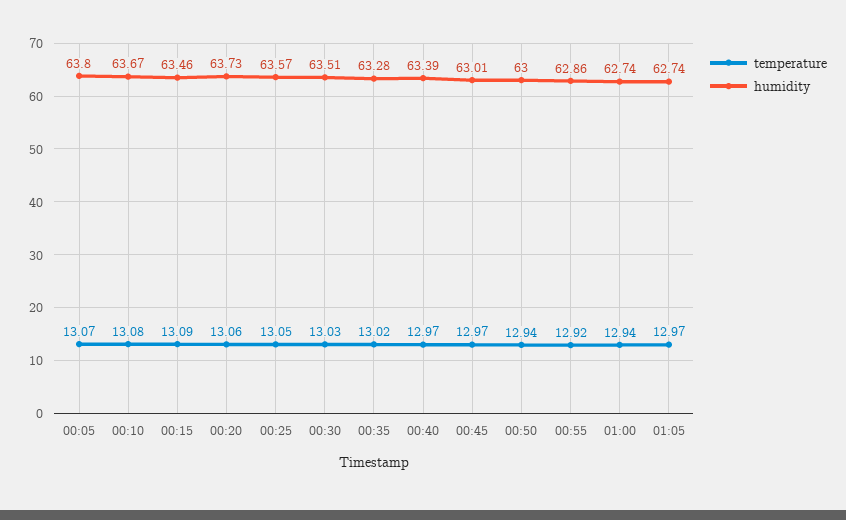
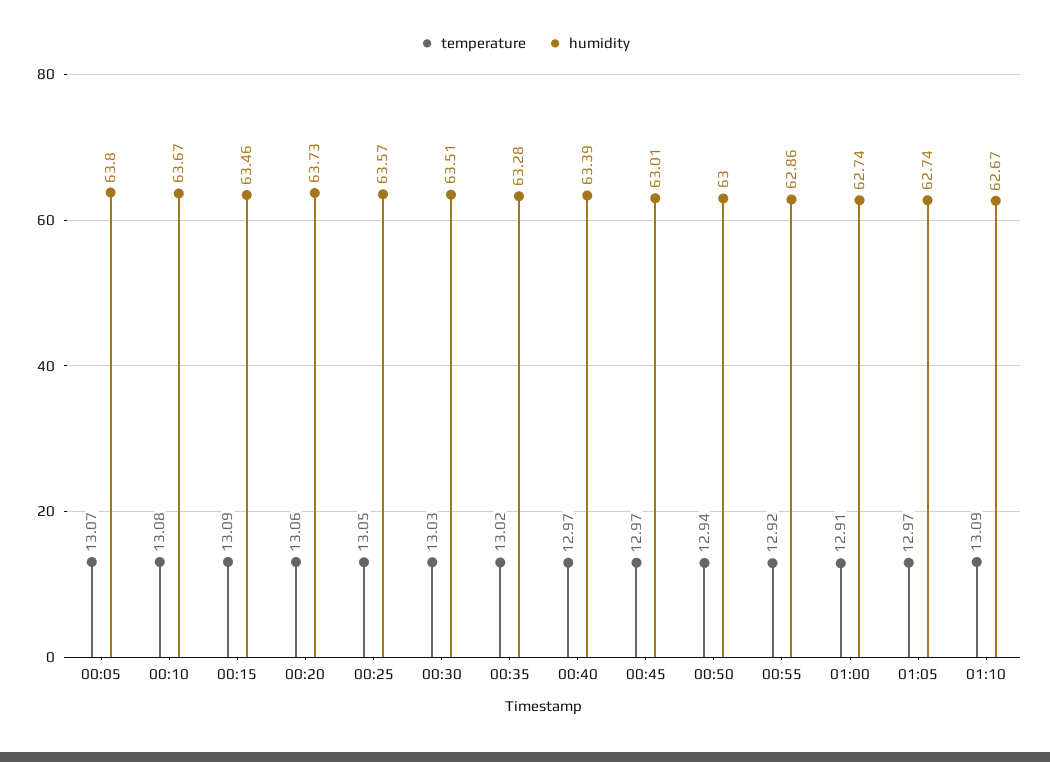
temperature, 01:00: 12.94 -> 12.91
temperature, 01:10: none -> 13.09
humidity, 01:10: none -> 62.67

